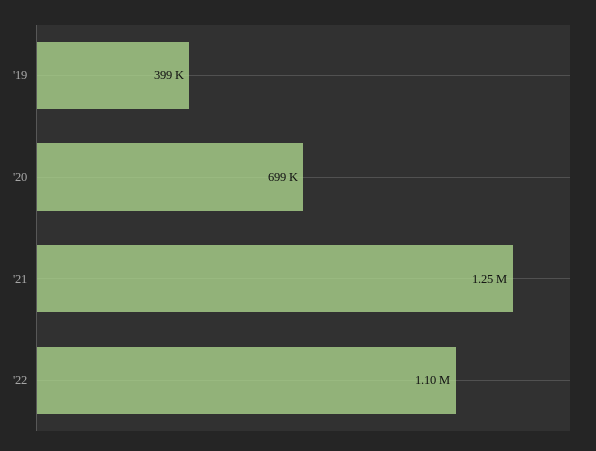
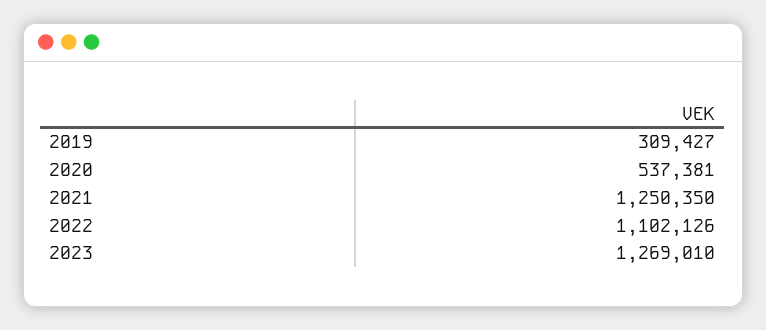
'19: 399000 -> 309427
'20: 699000 -> 537381
2023: none -> 1269010

